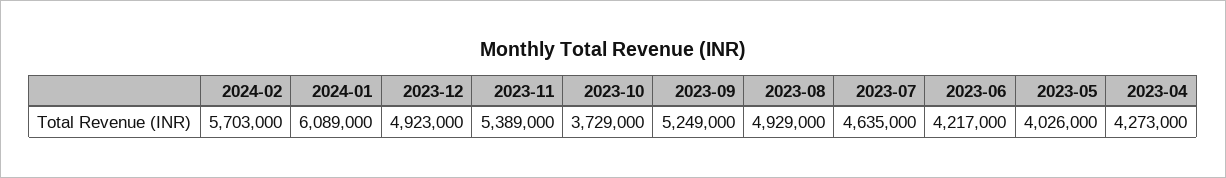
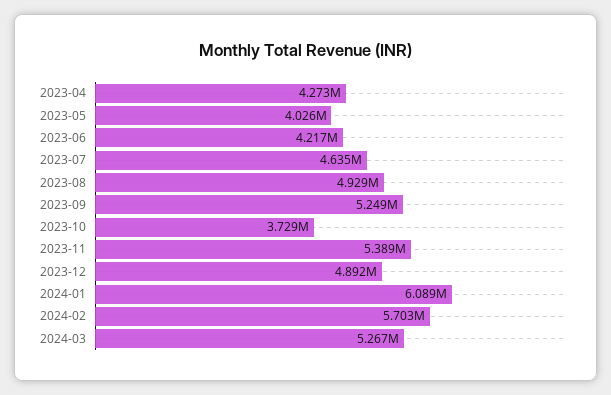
2023-12: 4923000 -> 4892000
2024-03: none -> 5267000

